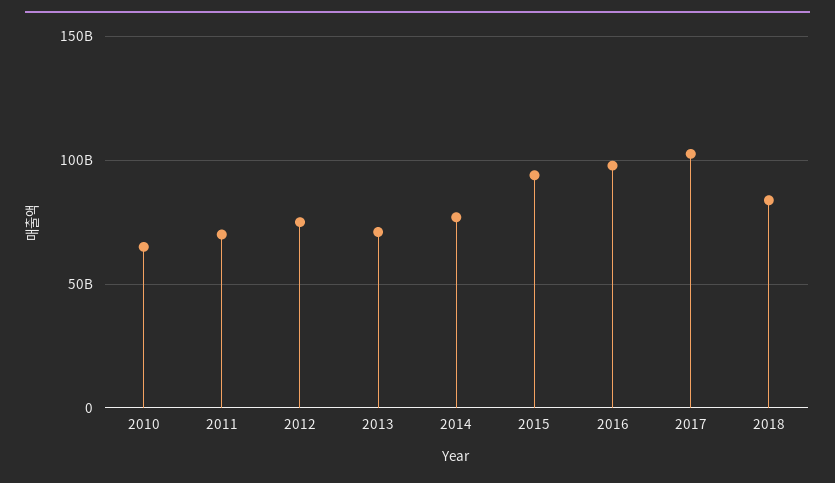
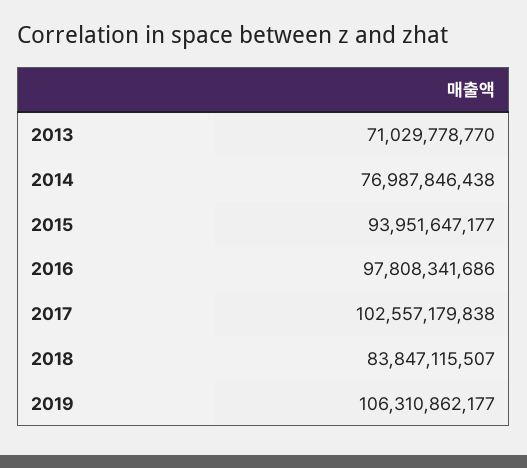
2010: 65000000000 -> none
2011: 70000000000 -> none
2012: 75000000000 -> none
2019: none -> 106310862177

